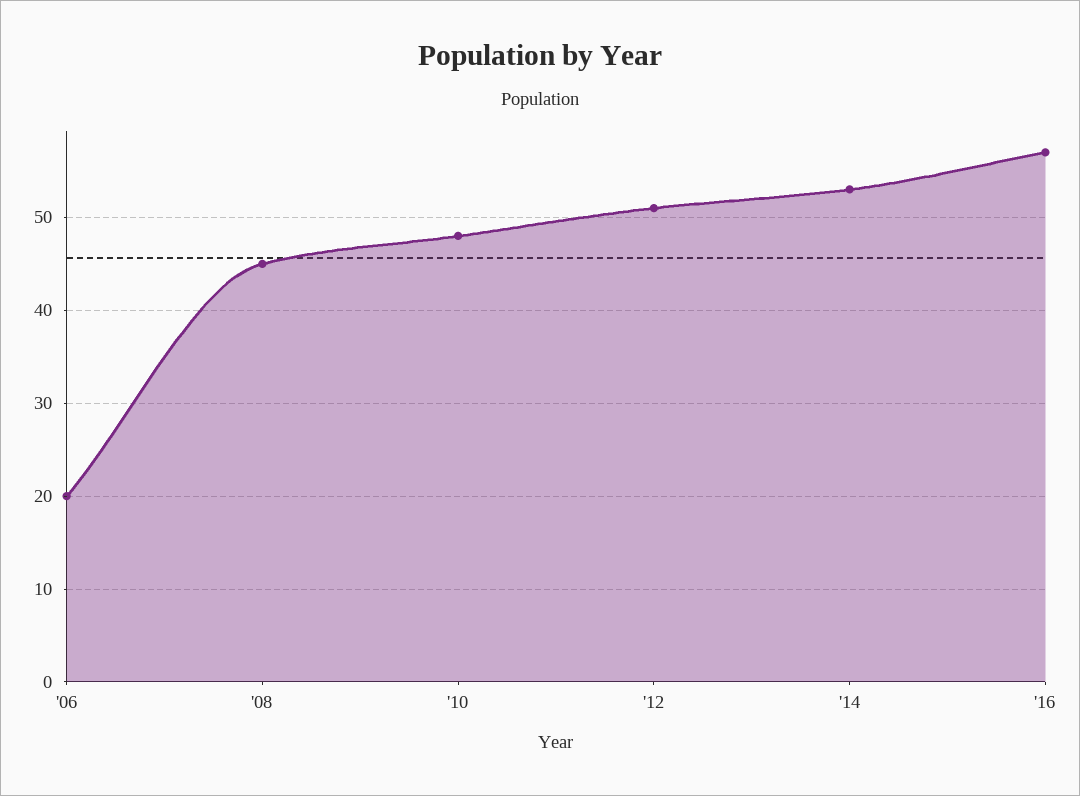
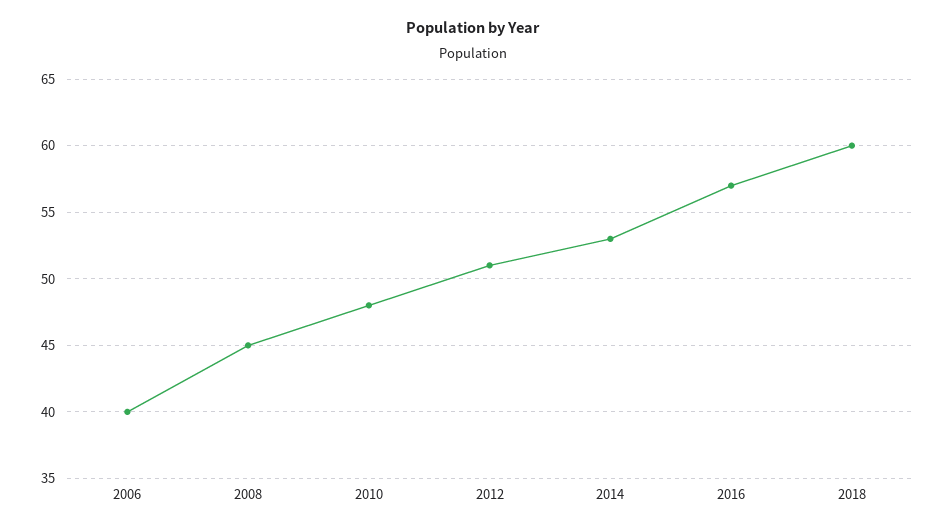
'06: 20 -> 40
2018: none -> 60

